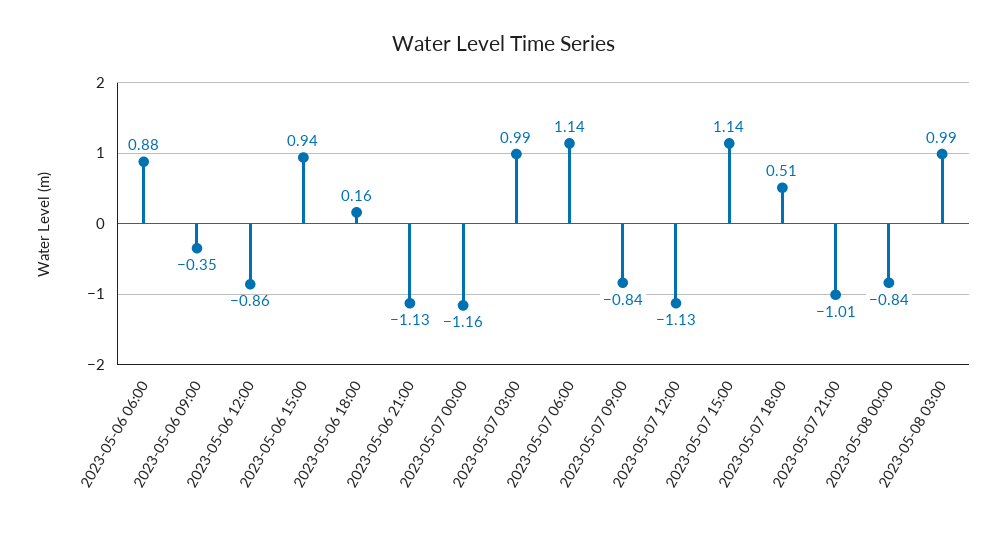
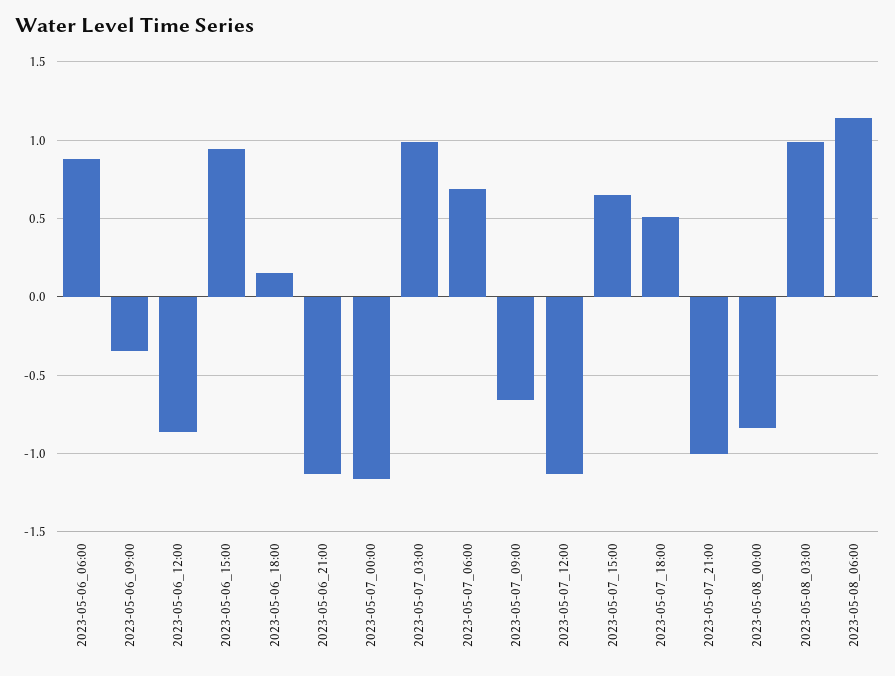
2023-05-07 06:00: 1.14 -> 0.7
2023-05-07 09:00: -0.84 -> -0.65
2023-05-07 15:00: 1.14 -> 0.65
2023-05-08_06:00: none -> 1.15

